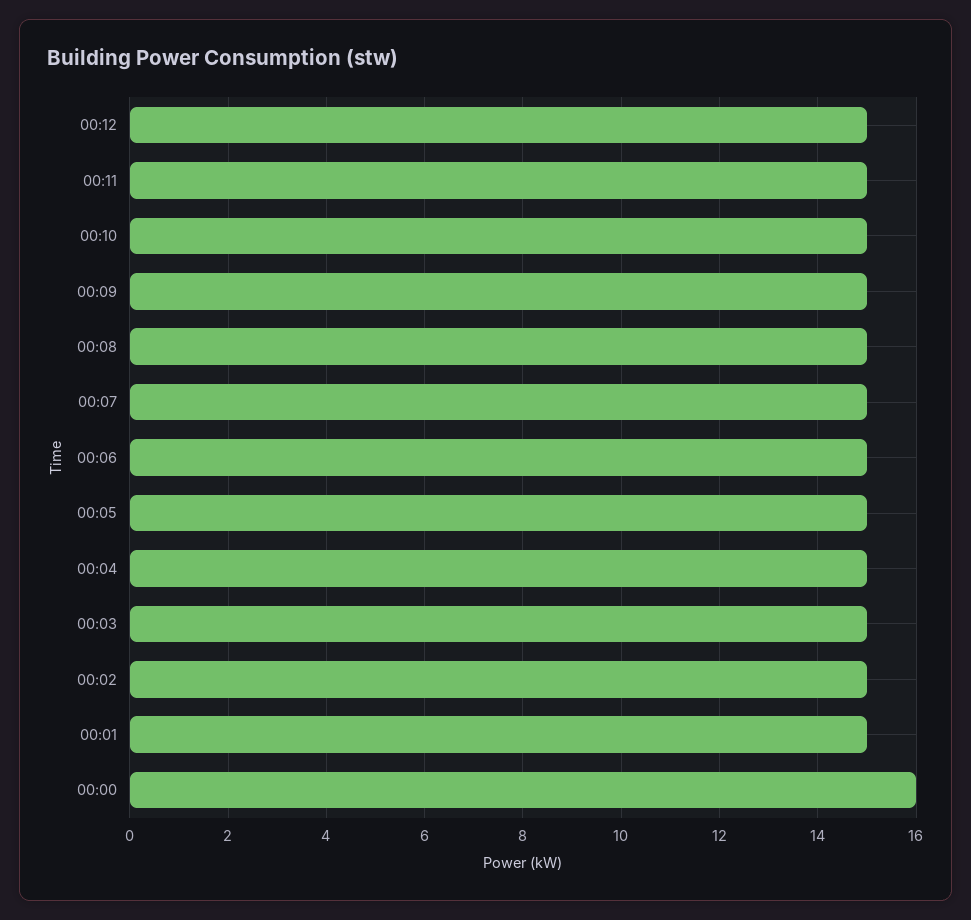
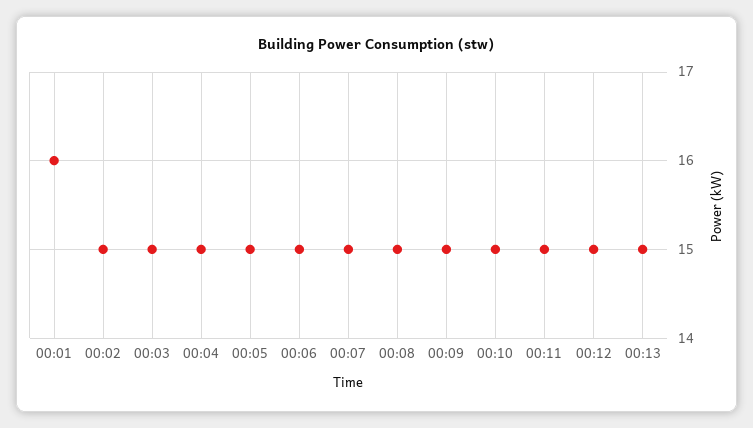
00:01: 15 -> 16
00:00: 16 -> none
00:13: none -> 15

